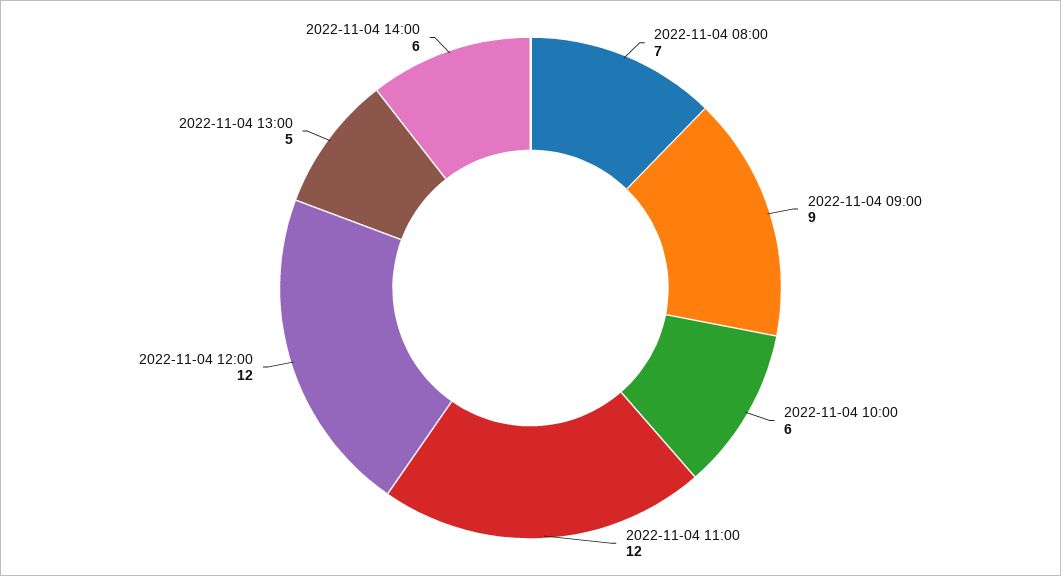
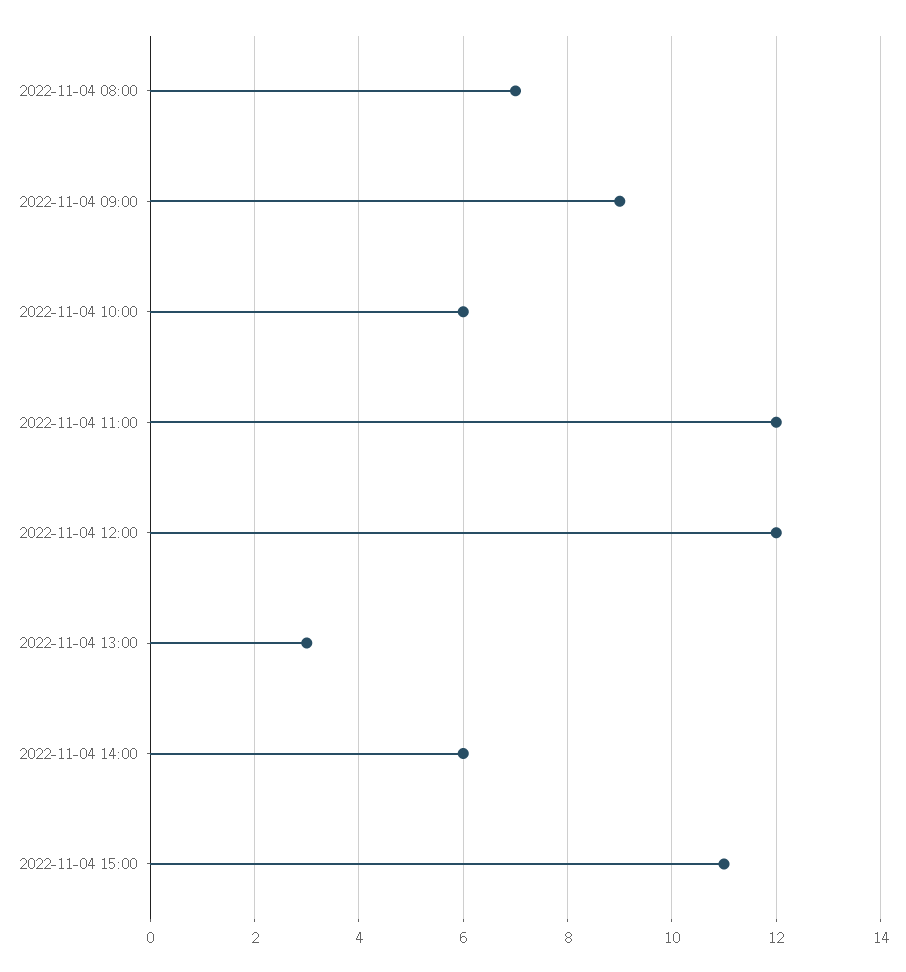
2022-11-04 13:00: 5 -> 3
2022-11-04 15:00: none -> 11

